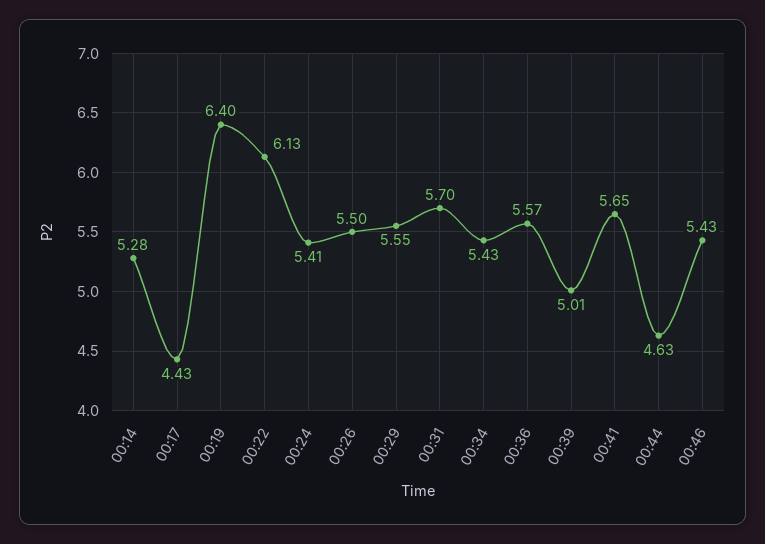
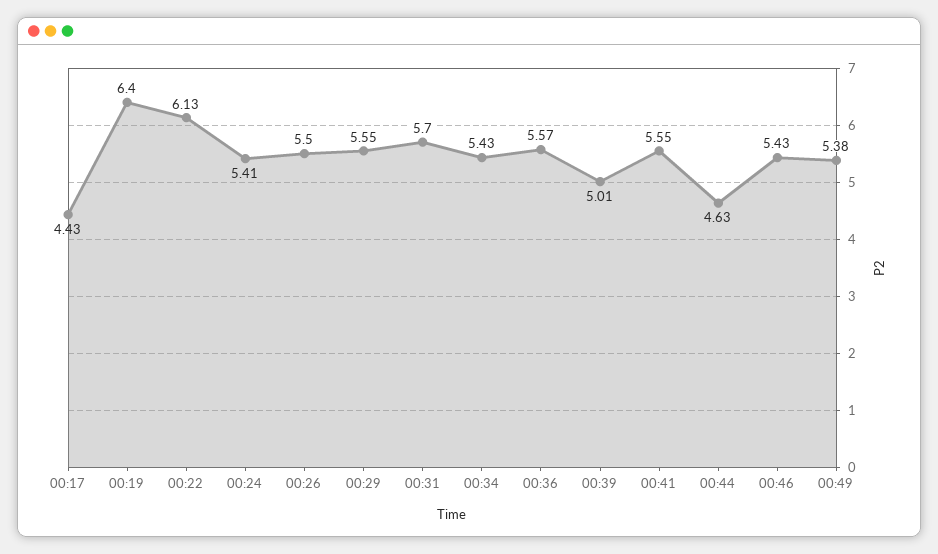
00:14: 5.28 -> none
00:41: 5.65 -> 5.55
00:49: none -> 5.38

